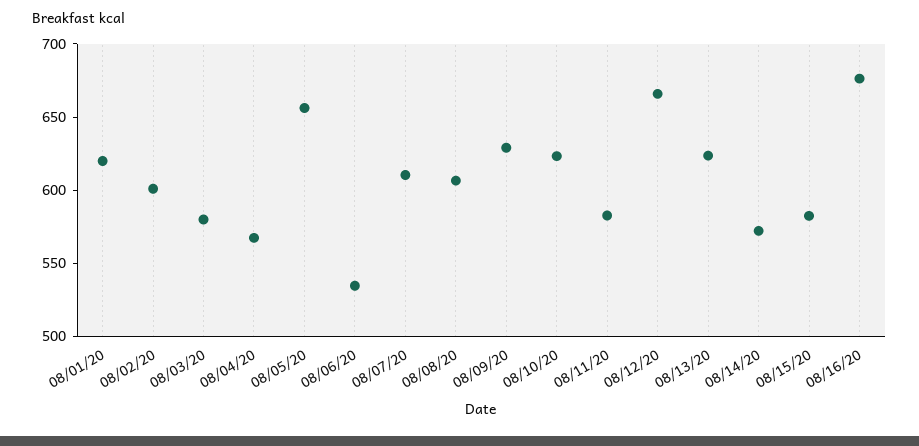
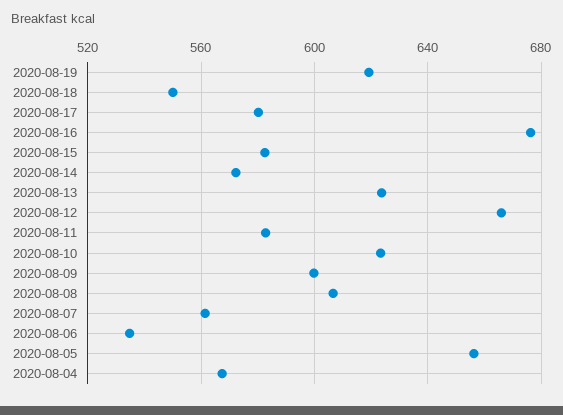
08/01/20: 620 -> none
08/02/20: 600 -> none
08/03/20: 580 -> none
08/07/20: 610 -> 560
08/09/20: 630 -> 600
2020-08-19: none -> 620
2020-08-18: none -> 550
2020-08-17: none -> 580

